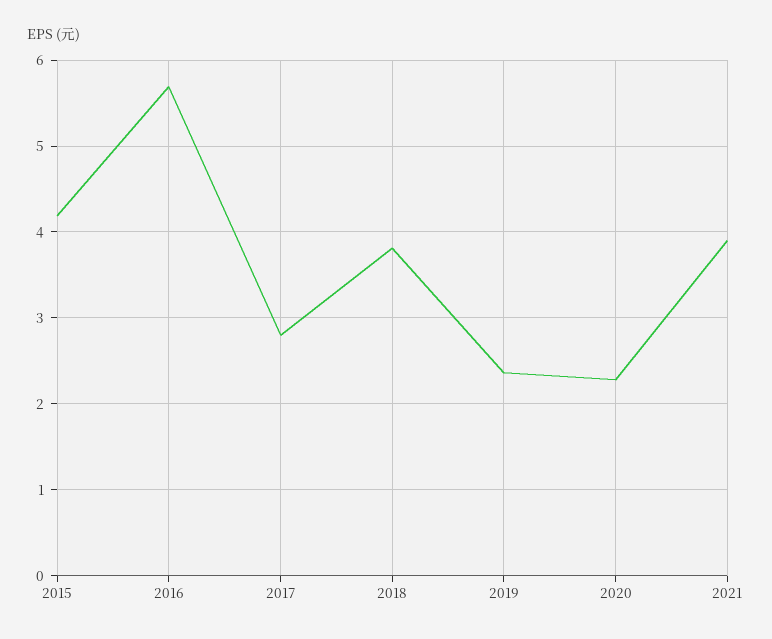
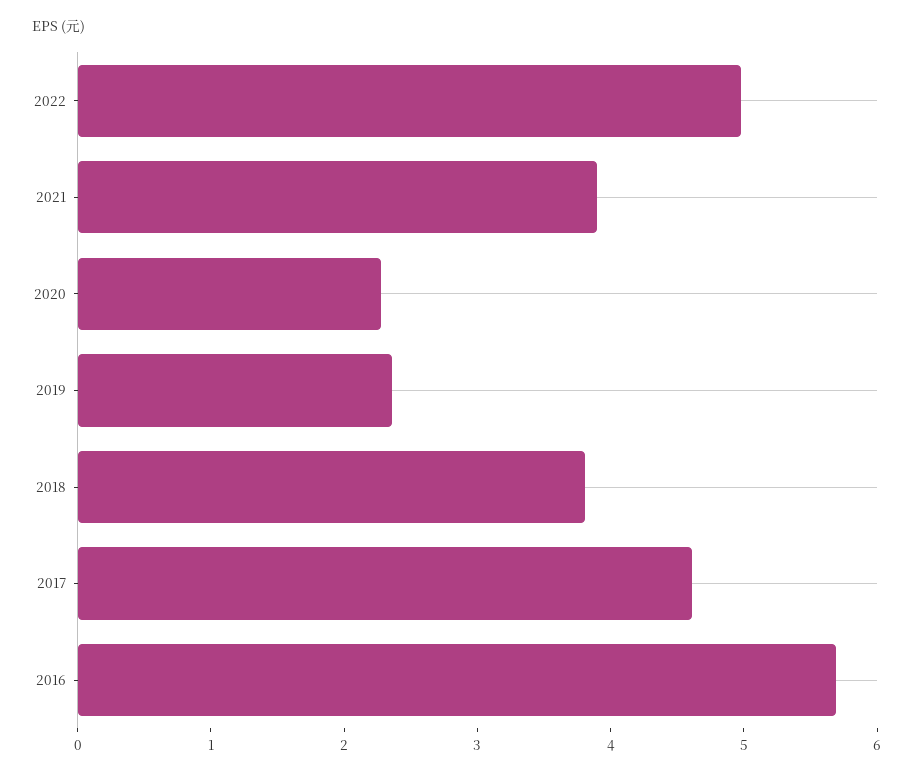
2015: 4.2 -> none
2017: 2.8 -> 4.6
2022: none -> 5

